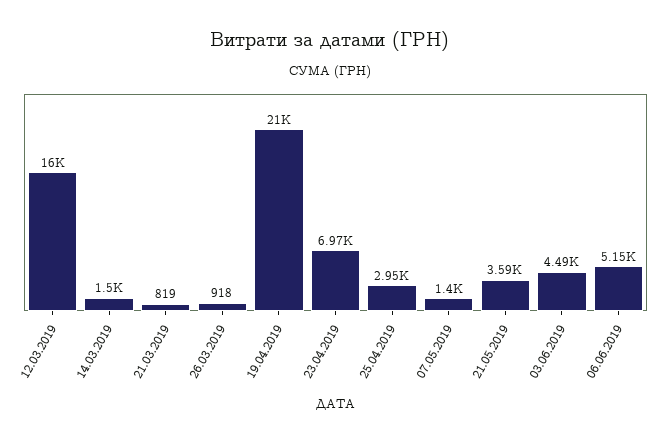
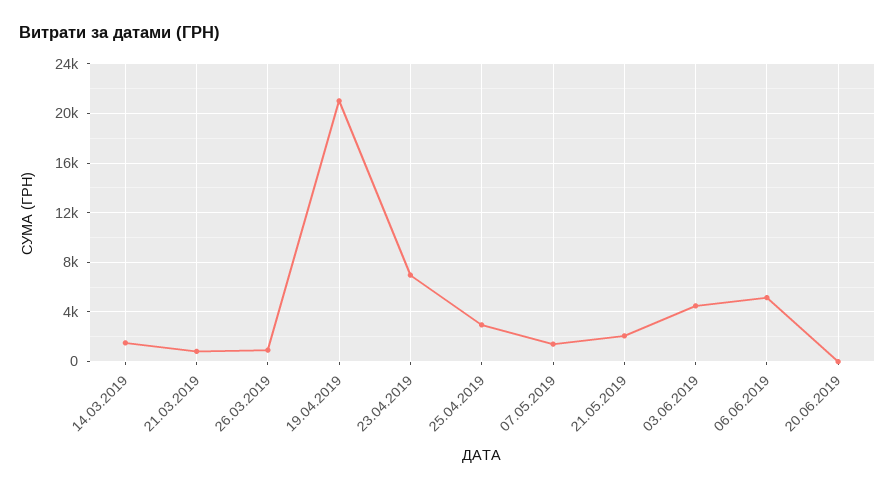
12.03.2019: 16000 -> none
21.05.2019: 3590 -> 2000
20.06.2019: none -> 0

